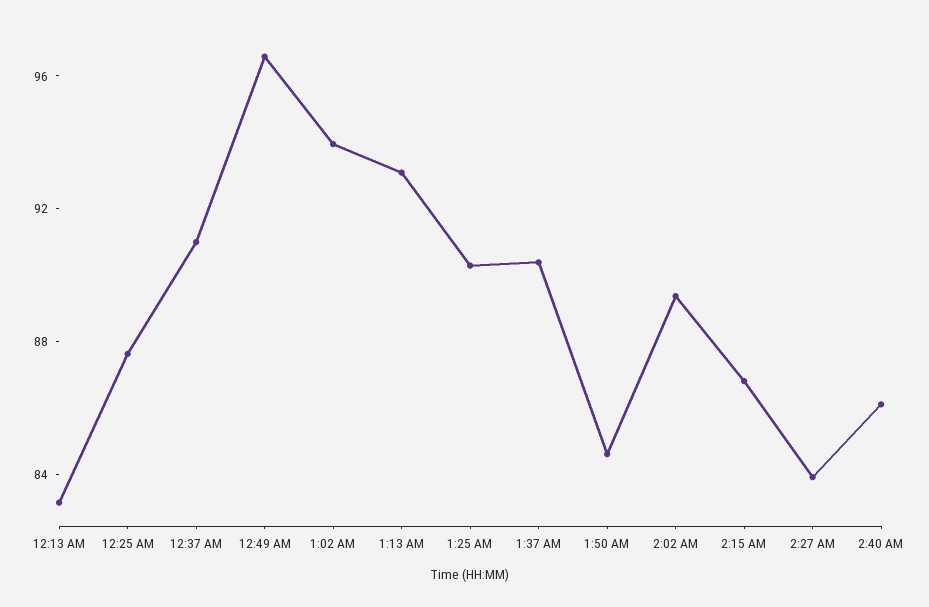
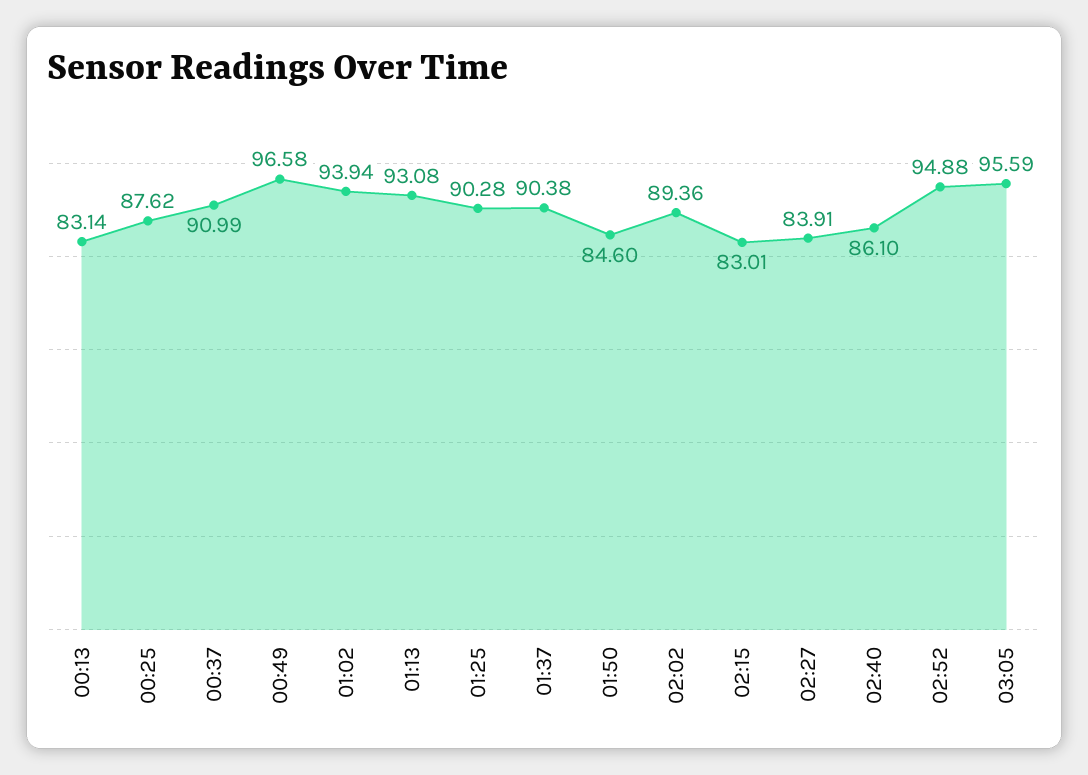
2:15 AM: 87 -> 83.01
02:52: none -> 94.88
03:05: none -> 95.59

